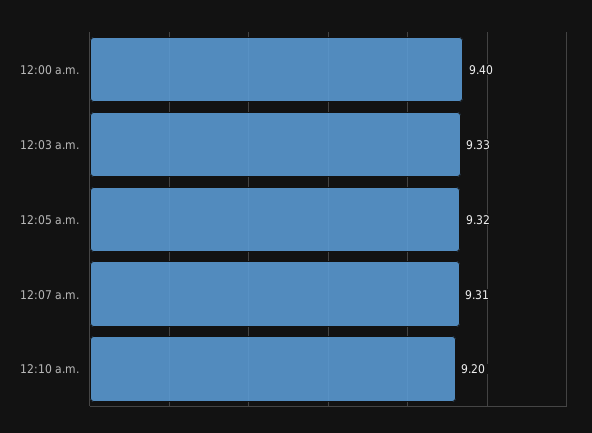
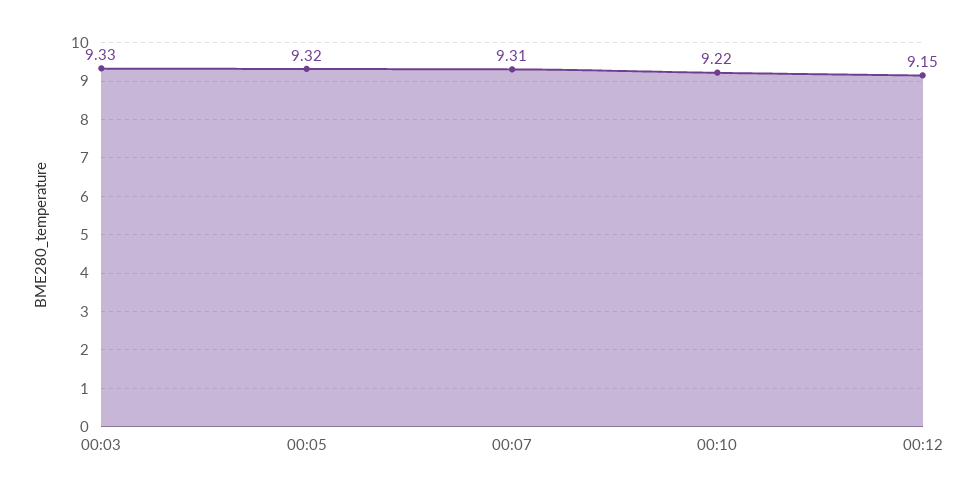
12:00 a.m.: 9.4 -> none
12:10 a.m.: 9.2 -> 9.22
00:12: none -> 9.15

